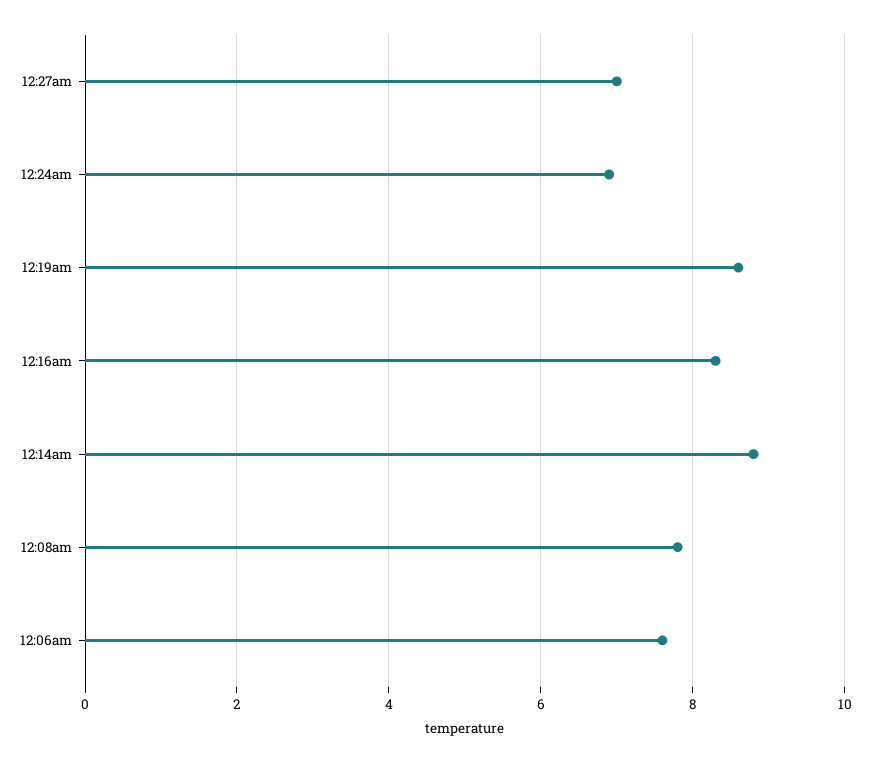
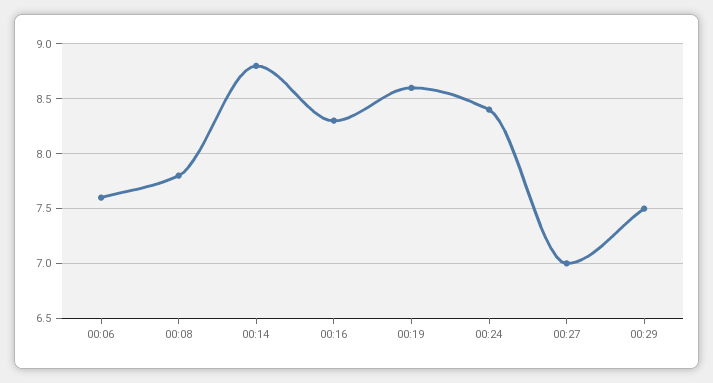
12:24am: 7 -> 8.4
00:29: none -> 7.5

